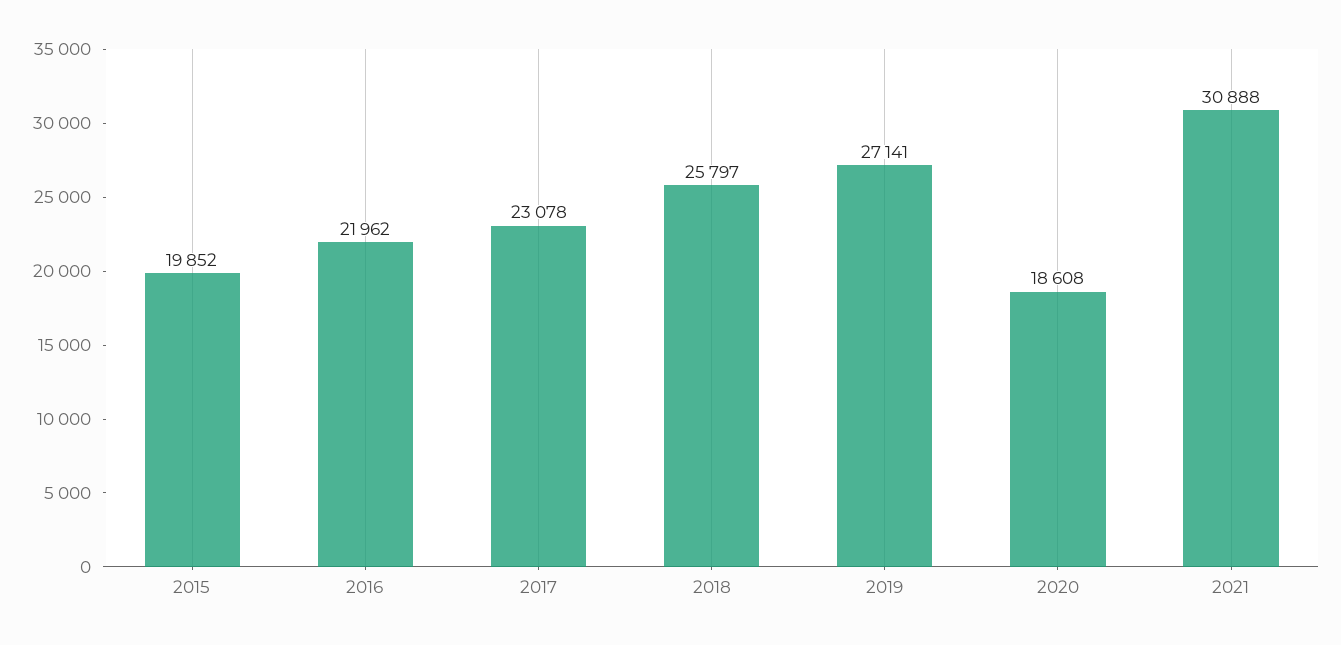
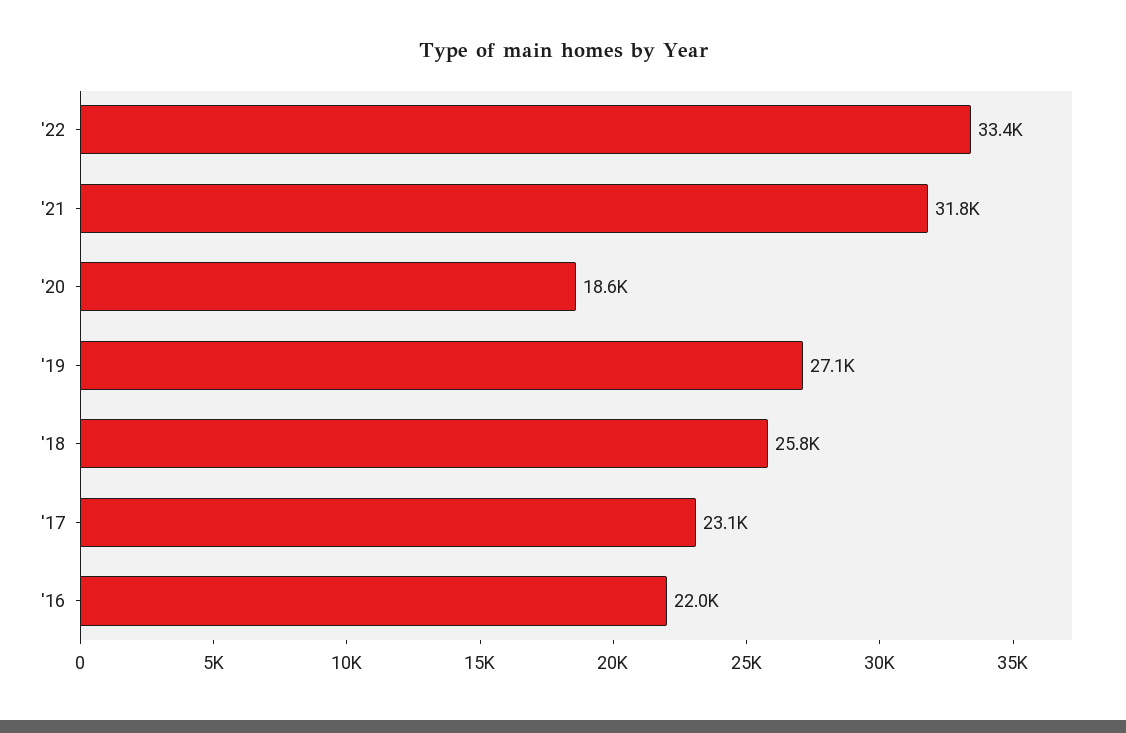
2015: 19852 -> none
2021: 30888 -> 31800
'22: none -> 33400

